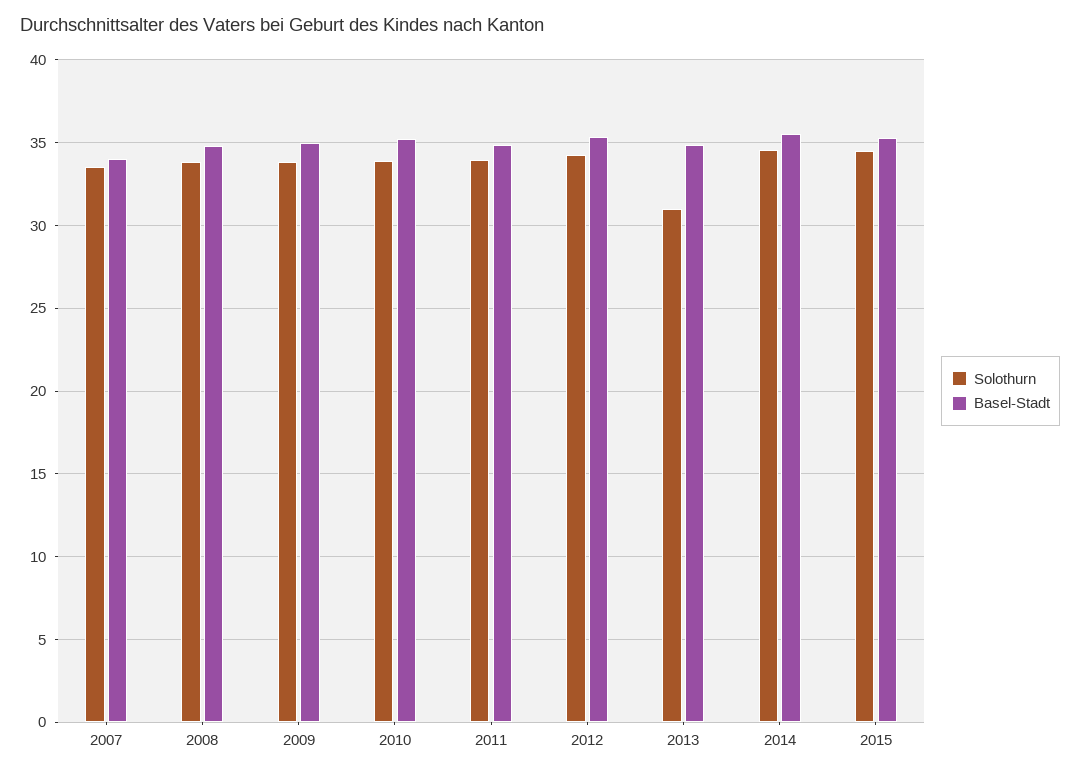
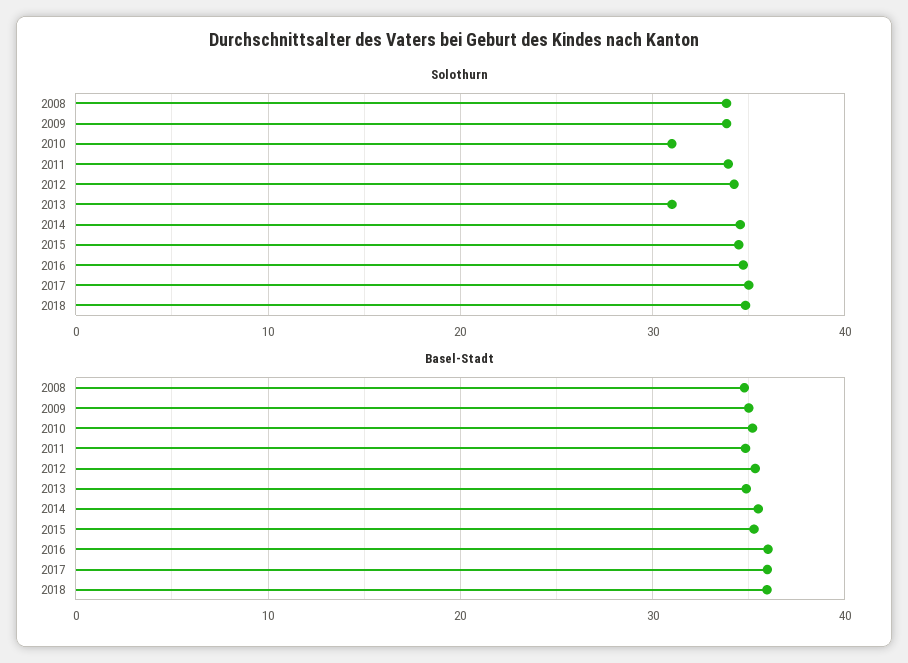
Solothurn, 2007: 33.5 -> none
Basel-Stadt, 2007: 34 -> none
Solothurn, 2010: 34 -> 31
Solothurn, 2016: none -> 35
Solothurn, 2017: none -> 35
Solothurn, 2018: none -> 35
Basel-Stadt, 2016: none -> 36
Basel-Stadt, 2017: none -> 36
Basel-Stadt, 2018: none -> 36

